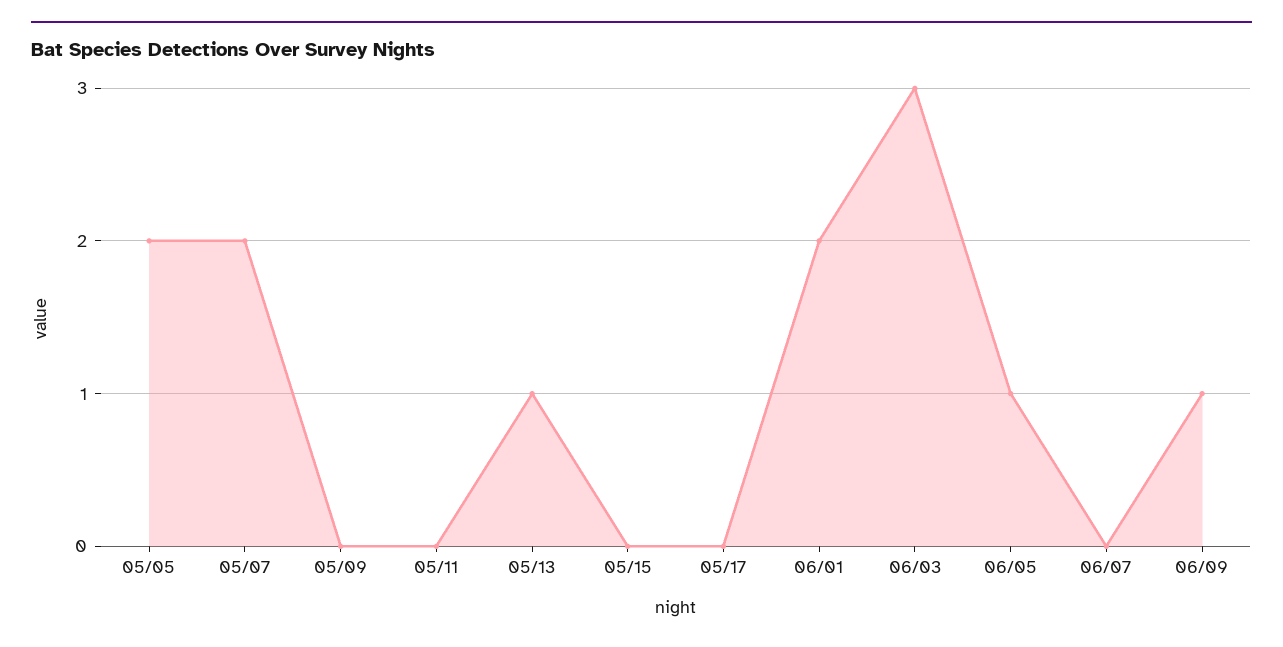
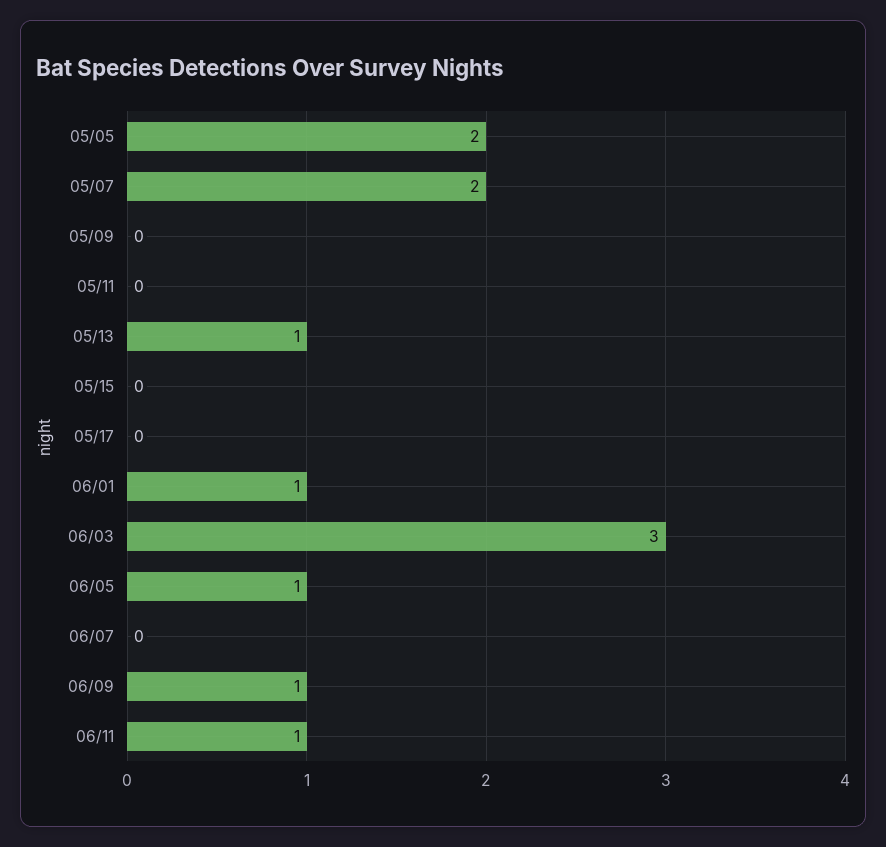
06/01: 2 -> 1
06/11: none -> 1

